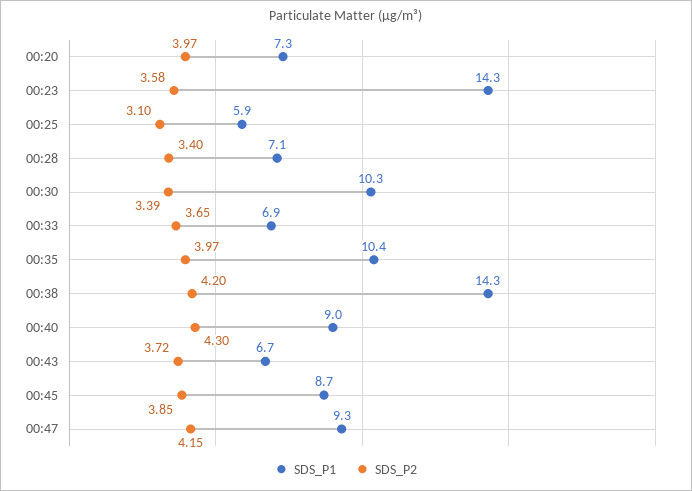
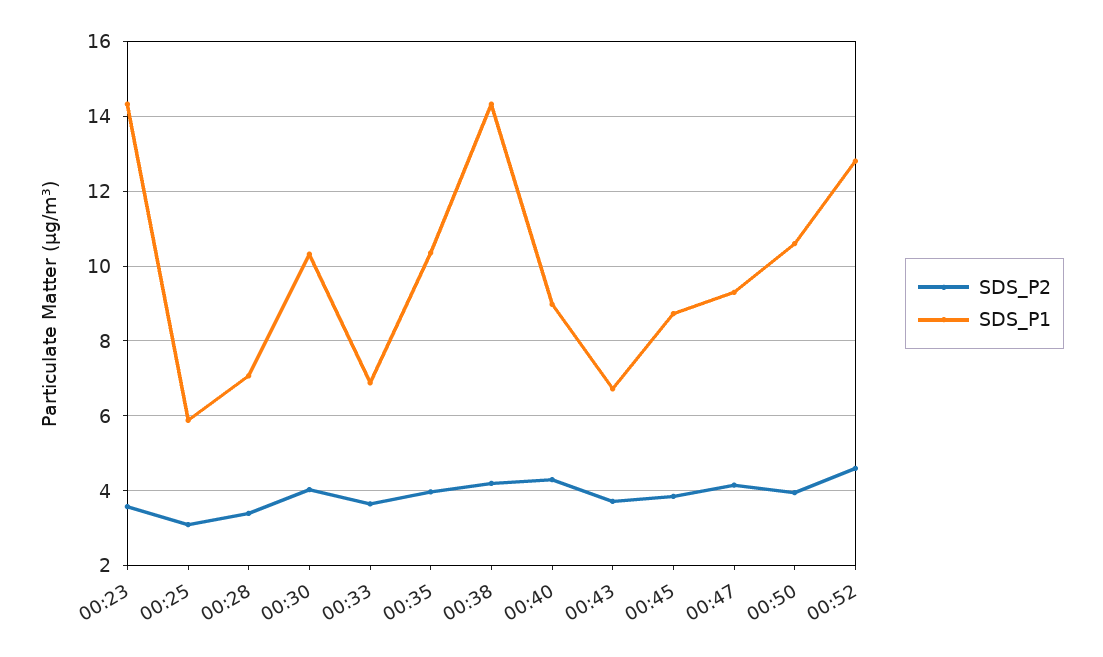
SDS_P1, 00:20: 7.3 -> none
SDS_P2, 00:20: 3.97 -> none
SDS_P2, 00:30: 3.39 -> 4
SDS_P2, 00:50: none -> 4
SDS_P1, 00:50: none -> 10.6
SDS_P2, 00:52: none -> 4.6
SDS_P1, 00:52: none -> 12.8

